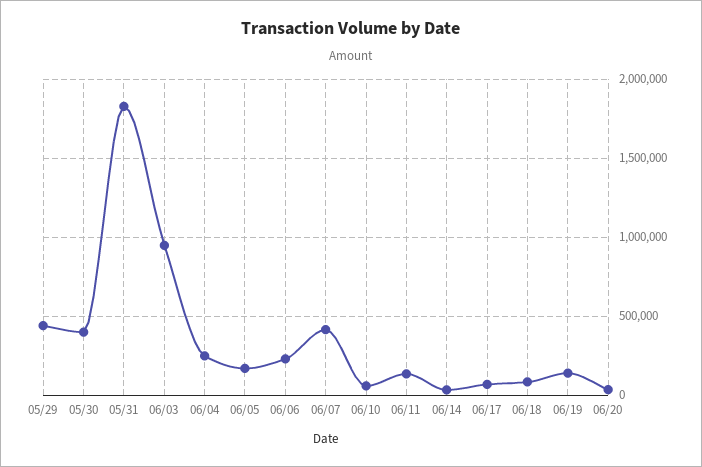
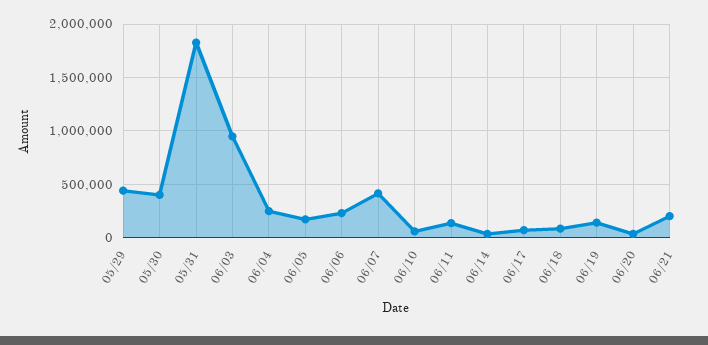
06/21: none -> 200000

